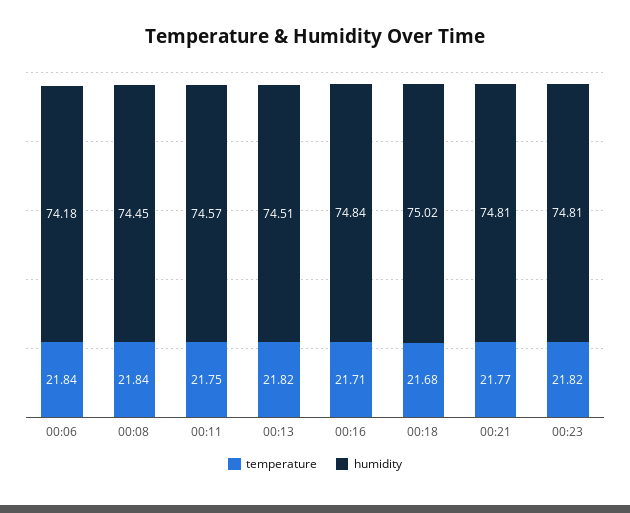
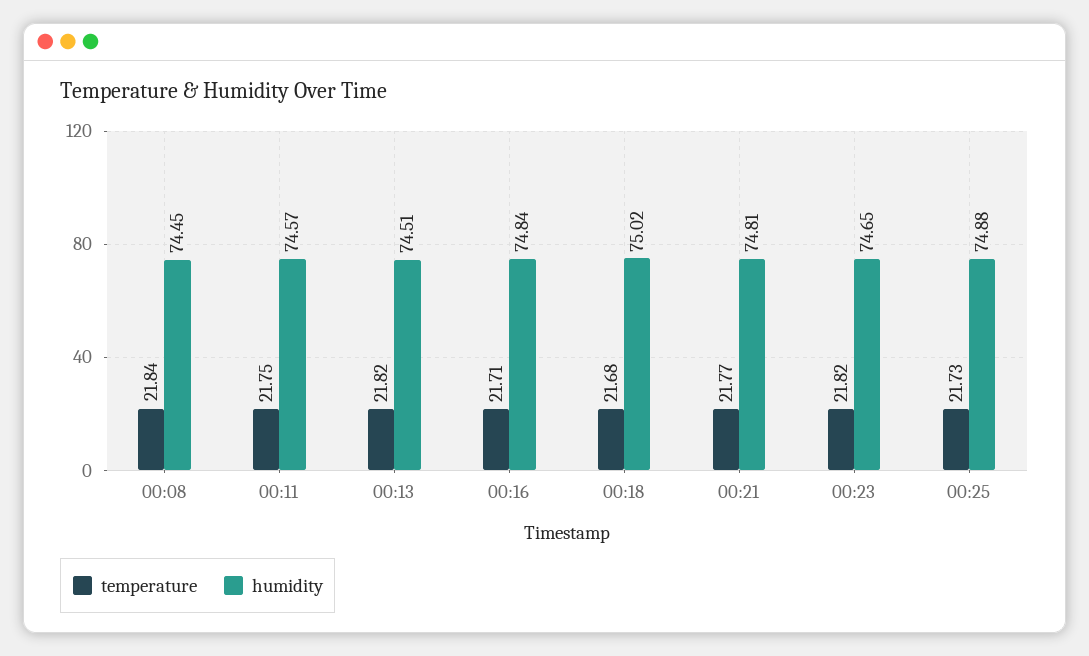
temperature, 00:06: 21.84 -> none
humidity, 00:06: 74.18 -> none
humidity, 00:23: 74.81 -> 74.65
temperature, 00:25: none -> 21.73
humidity, 00:25: none -> 74.88

